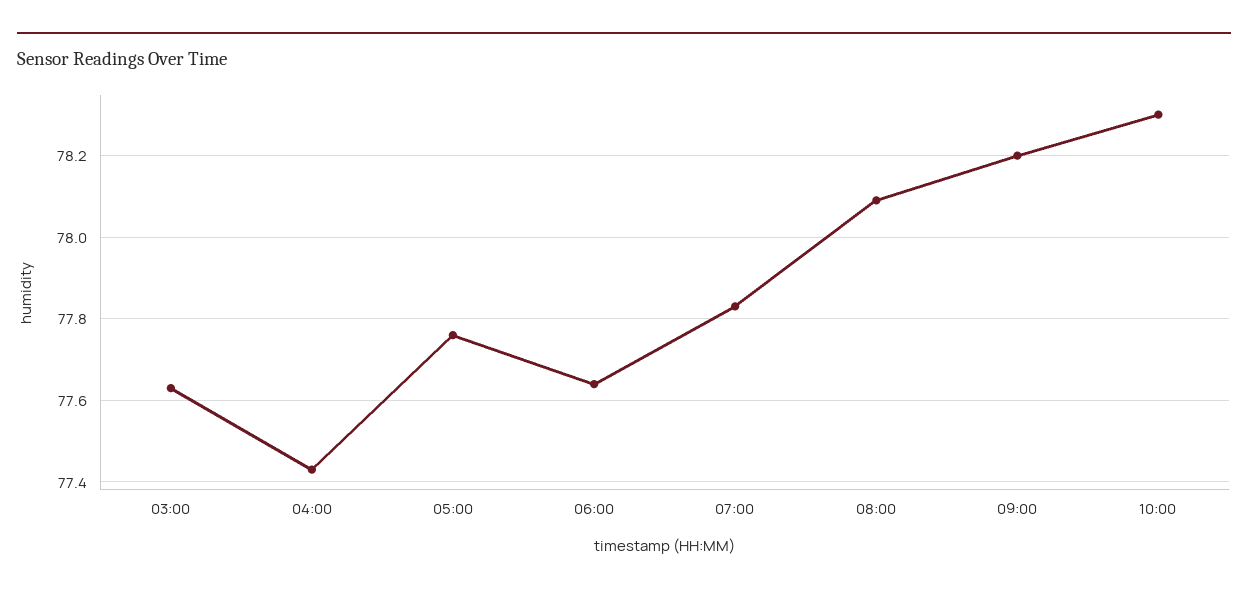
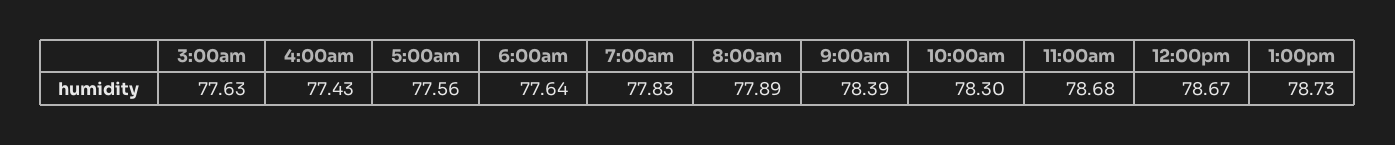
05:00: 77.75 -> 77.56
08:00: 78.1 -> 77.89
09:00: 78.2 -> 78.39
11:00am: none -> 78.68
12:00pm: none -> 78.67
1:00pm: none -> 78.73

